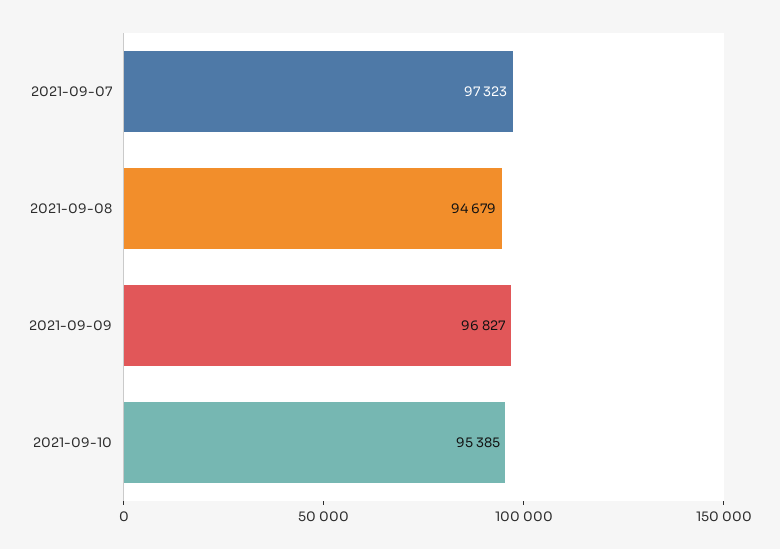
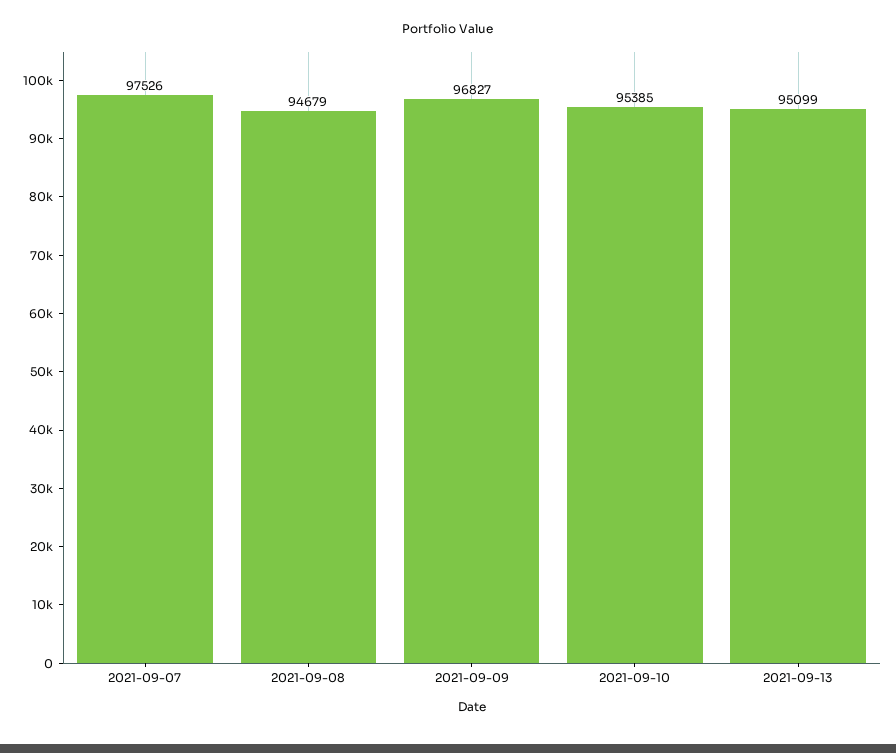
2021-09-07: 97323 -> 97526
2021-09-13: none -> 95099

